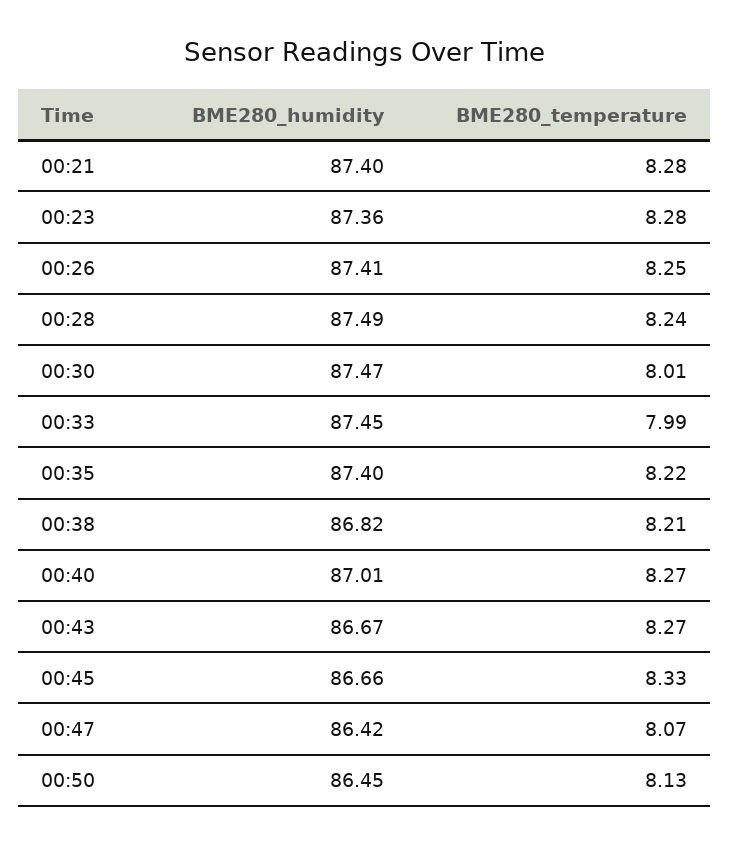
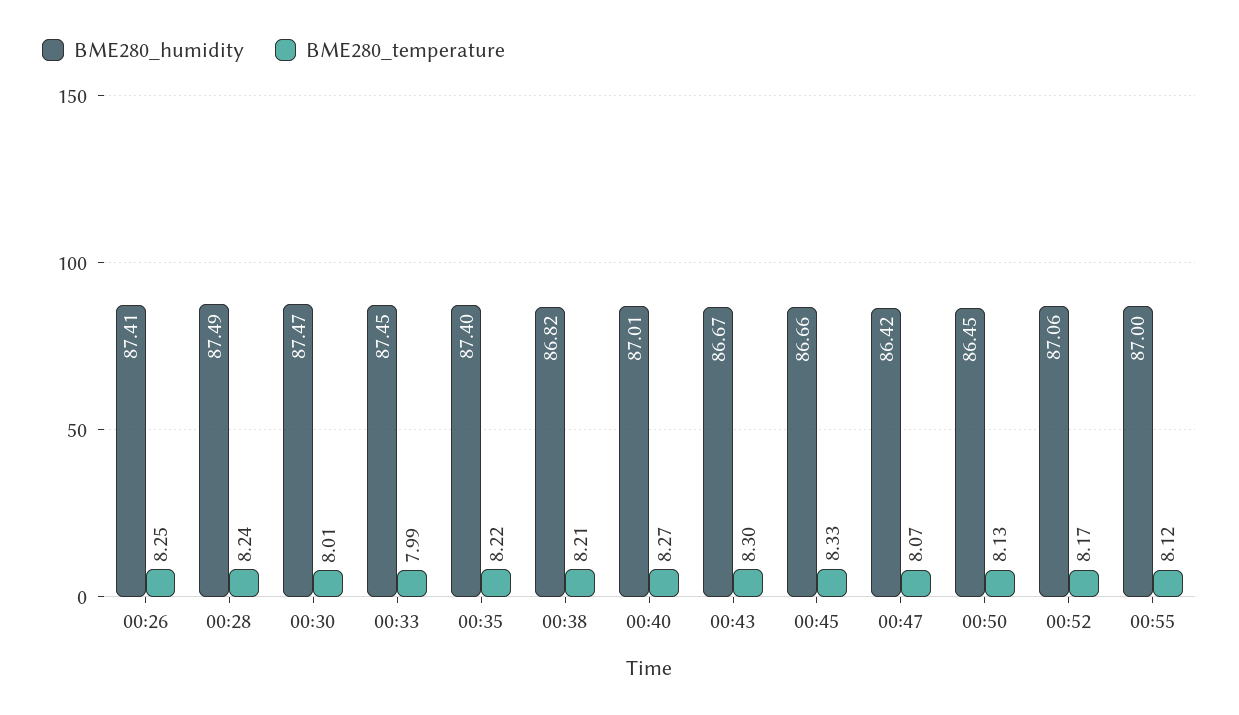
BME280_humidity, 00:21: 87.4 -> none
BME280_temperature, 00:21: 8.28 -> none
BME280_humidity, 00:23: 87.36 -> none
BME280_temperature, 00:23: 8.28 -> none
BME280_temperature, 00:43: 8.27 -> 8.3
BME280_humidity, 00:52: none -> 87.06
BME280_temperature, 00:52: none -> 8.17
BME280_humidity, 00:55: none -> 87
BME280_temperature, 00:55: none -> 8.12

